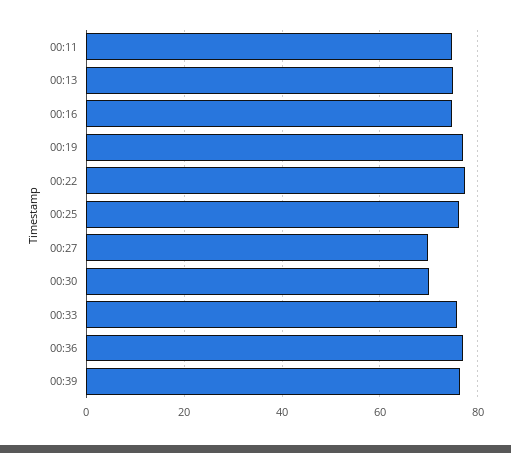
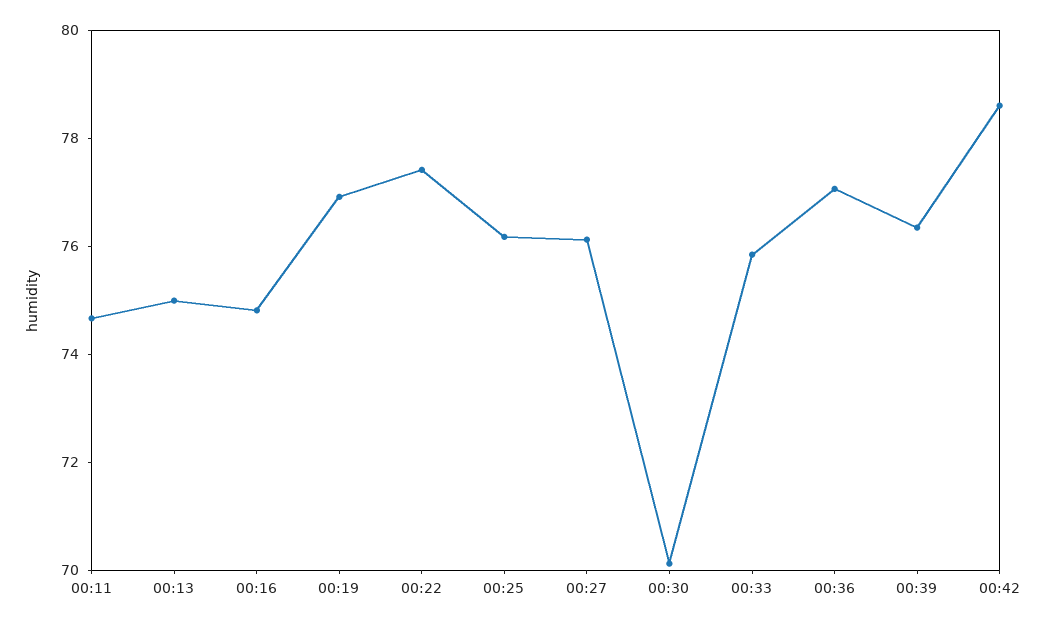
00:27: 70 -> 76
00:42: none -> 78.5

